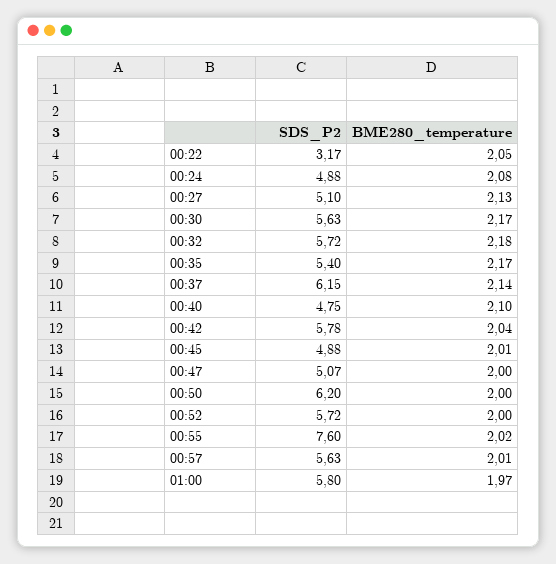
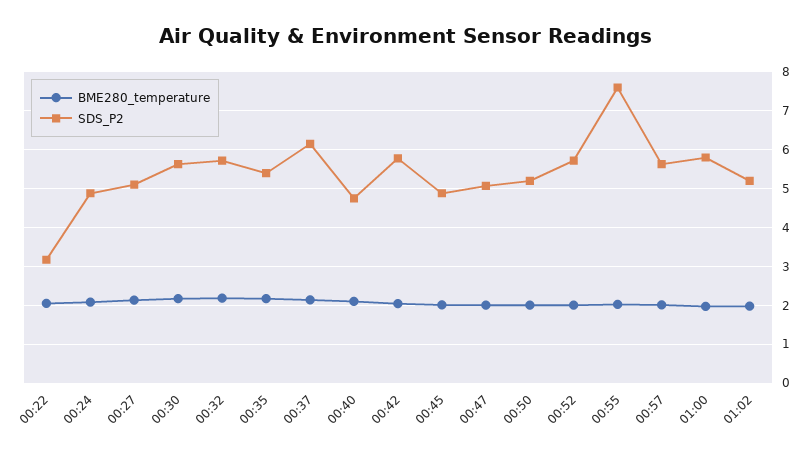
SDS_P2, 00:50: 6.2 -> 5.2
BME280_temperature, 01:02: none -> 2
SDS_P2, 01:02: none -> 5.2

